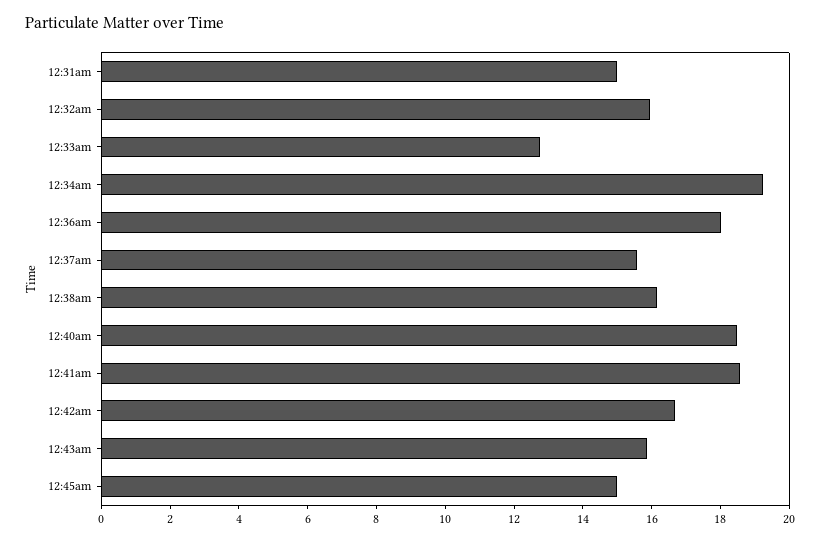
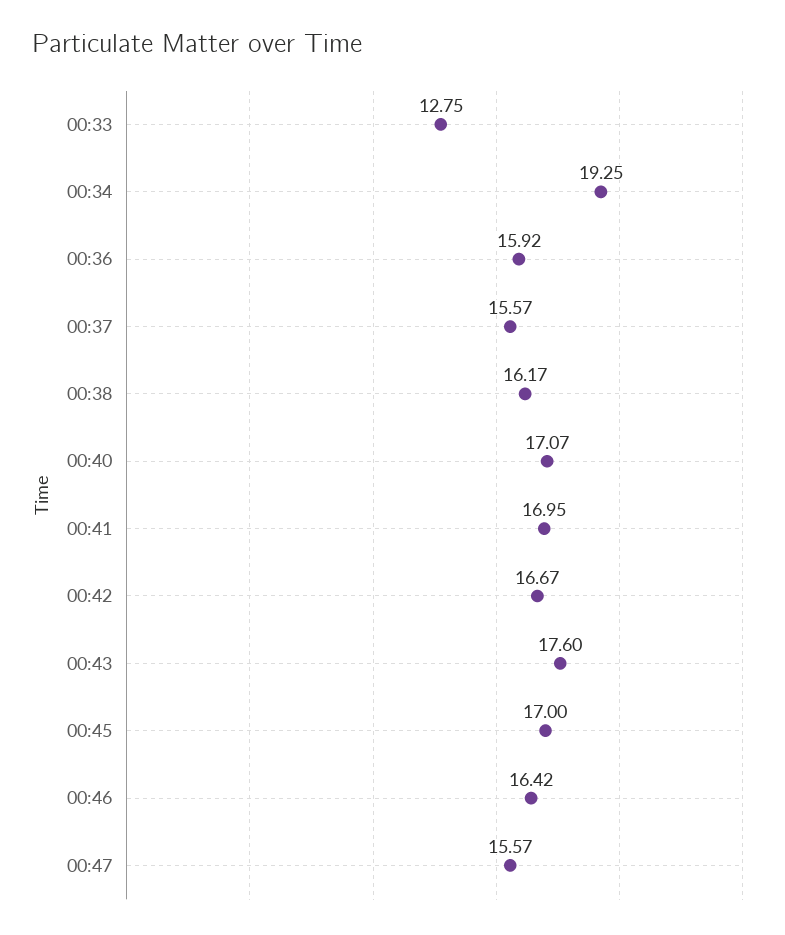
12:31am: 15 -> none
12:32am: 16 -> none
12:36am: 18 -> 15.92
12:40am: 18.5 -> 17.07
12:41am: 18.5 -> 16.95
12:43am: 16 -> 17.6
12:45am: 15 -> 17
00:46: none -> 16.42
00:47: none -> 15.57

